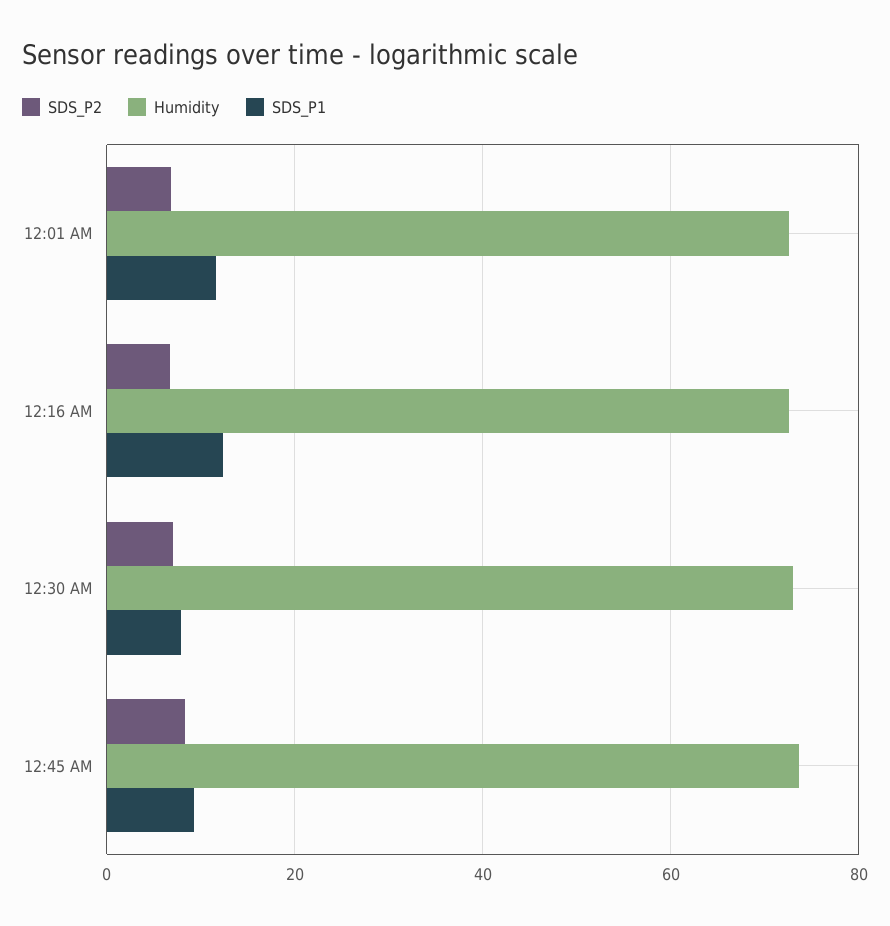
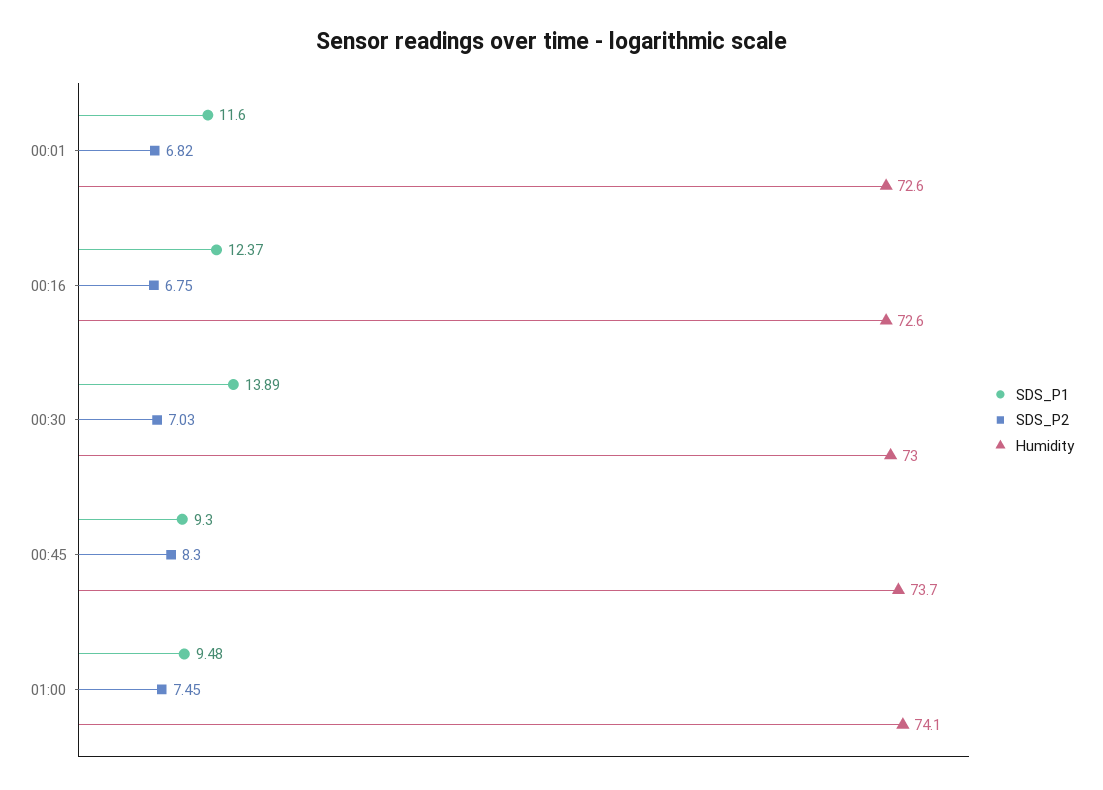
SDS_P1, 12:30 AM: 8 -> 13.89
SDS_P1, 01:00: none -> 9.48
SDS_P2, 01:00: none -> 7.45
Humidity, 01:00: none -> 74.1

